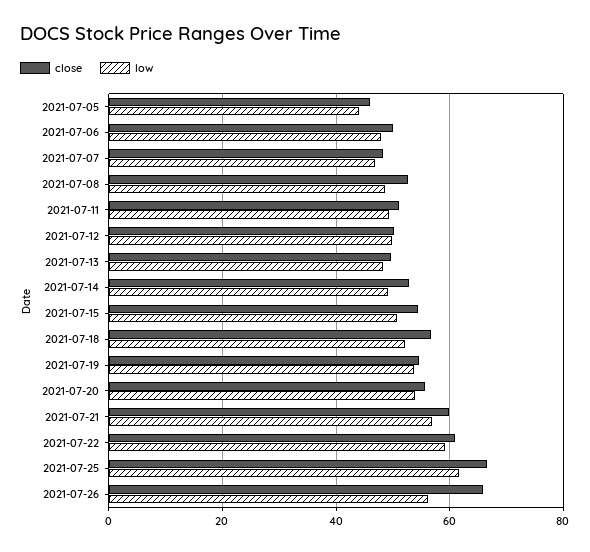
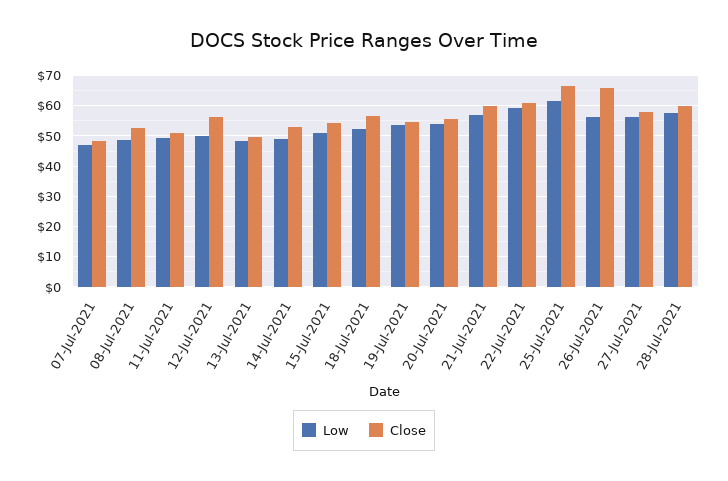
close, 2021-07-05: 46 -> none
low, 2021-07-05: 44 -> none
close, 2021-07-06: 50 -> none
low, 2021-07-06: 48 -> none
close, 2021-07-12: 50 -> 56
low, 27-Jul-2021: none -> 56
close, 27-Jul-2021: none -> 58
low, 28-Jul-2021: none -> 58
close, 28-Jul-2021: none -> 60

